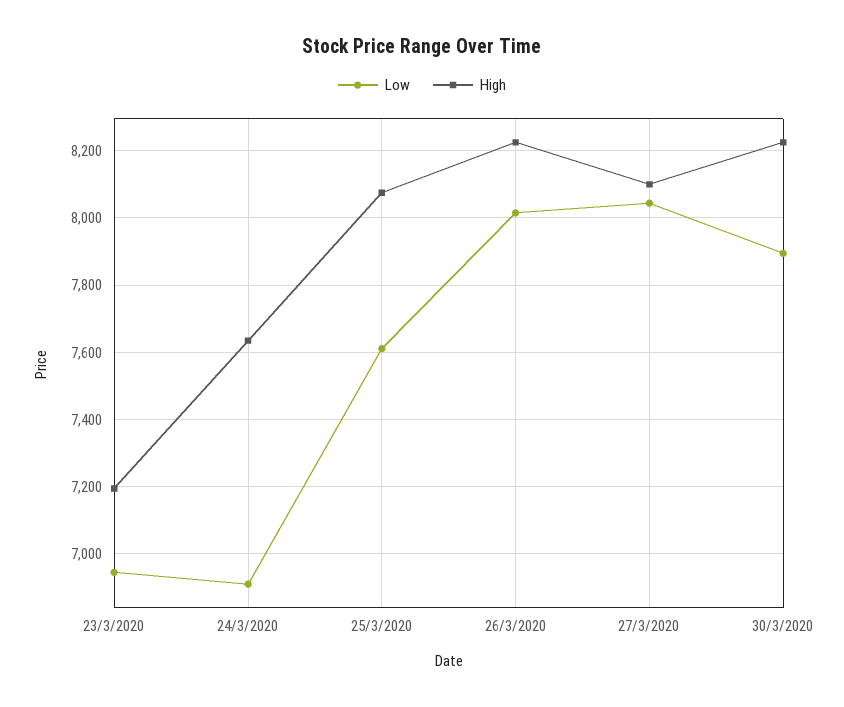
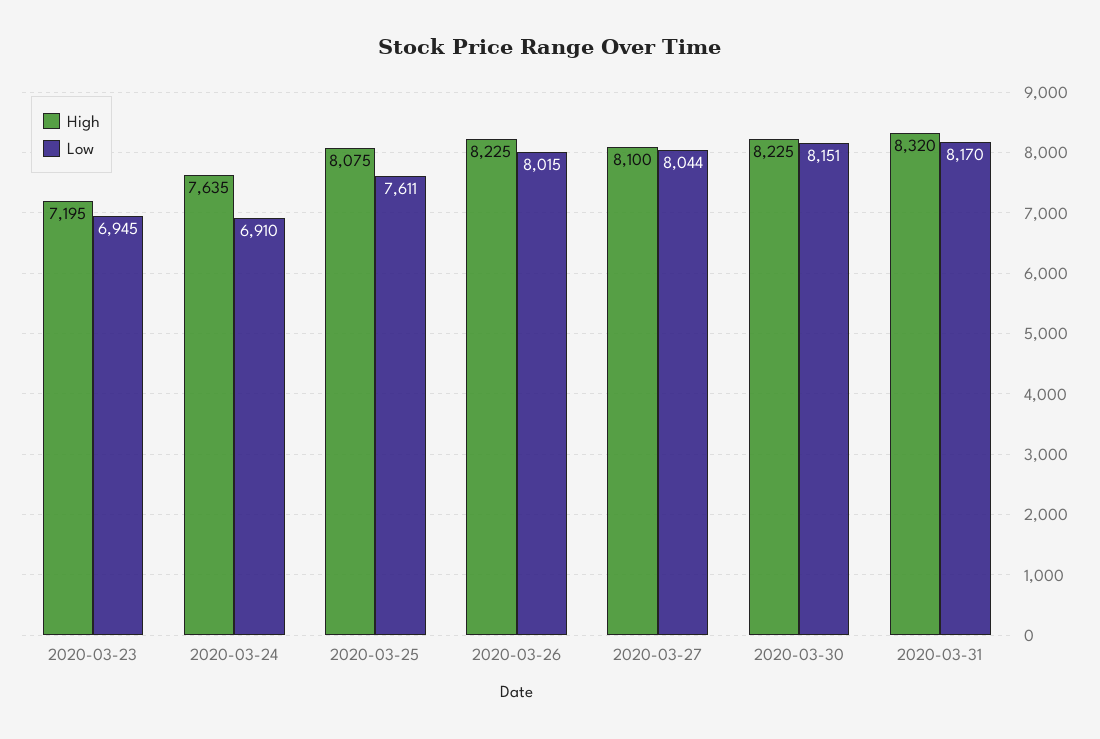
Low, 30/3/2020: 7900 -> 8151
High, 2020-03-31: none -> 8320
Low, 2020-03-31: none -> 8170

